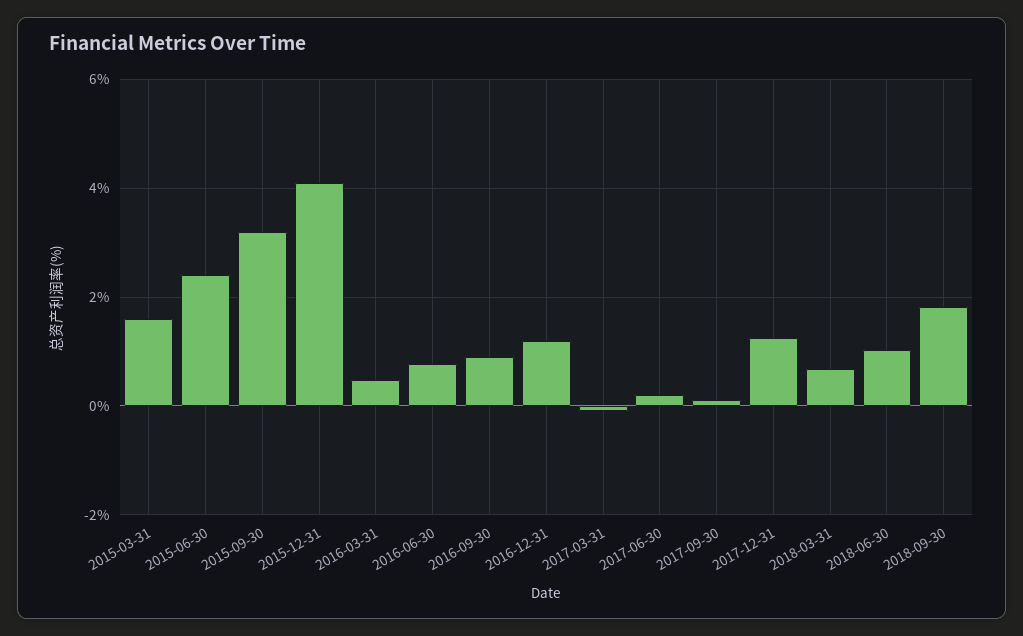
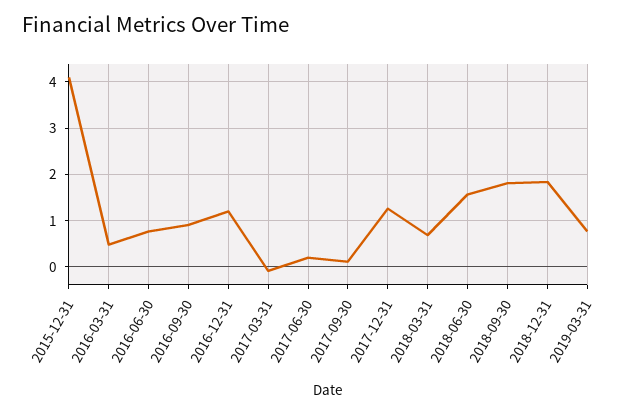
2015-03-31: 1.6 -> none
2015-06-30: 2.4 -> none
2015-09-30: 3.2 -> none
2018-06-30: 1 -> 1.6
2018-12-31: none -> 1.8
2019-03-31: none -> 0.8

